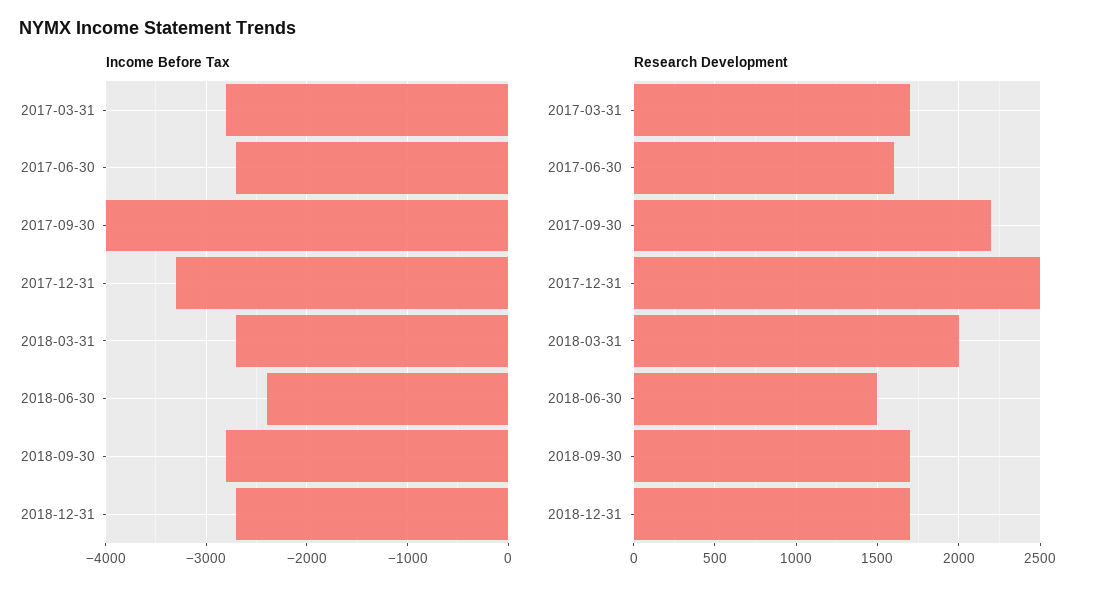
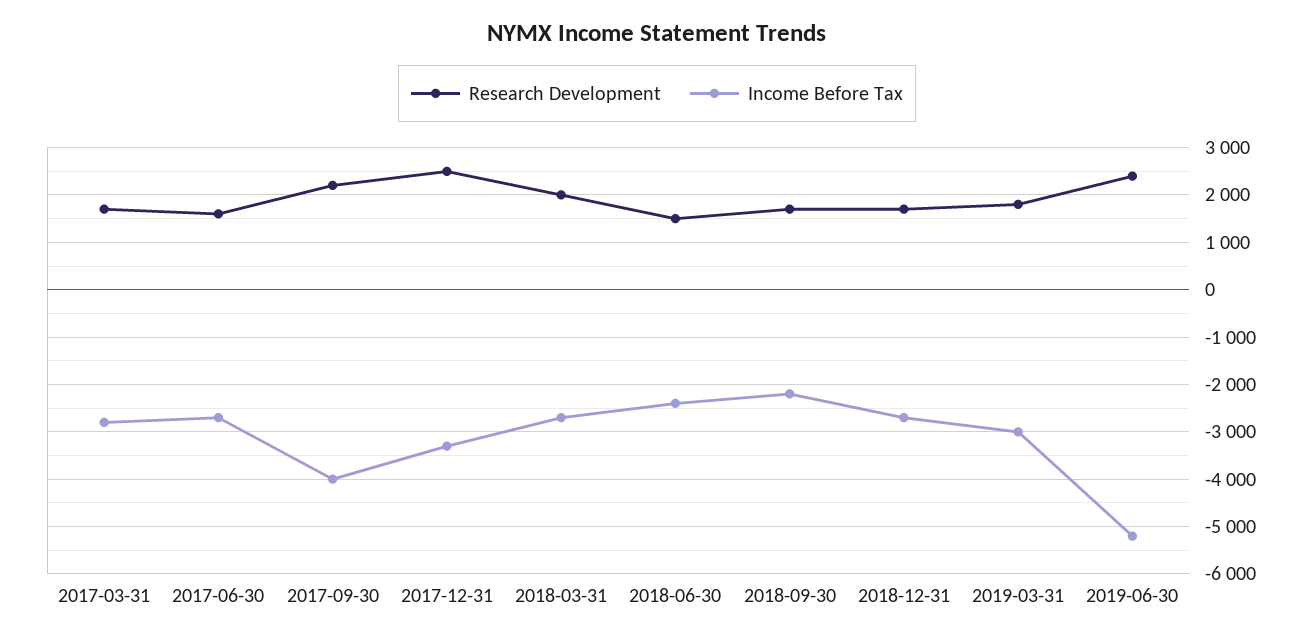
Income Before Tax, 2018-09-30: -2800 -> -2200
Research Development, 2019-03-31: none -> 1800
Income Before Tax, 2019-03-31: none -> -3000
Research Development, 2019-06-30: none -> 2400
Income Before Tax, 2019-06-30: none -> -5200

